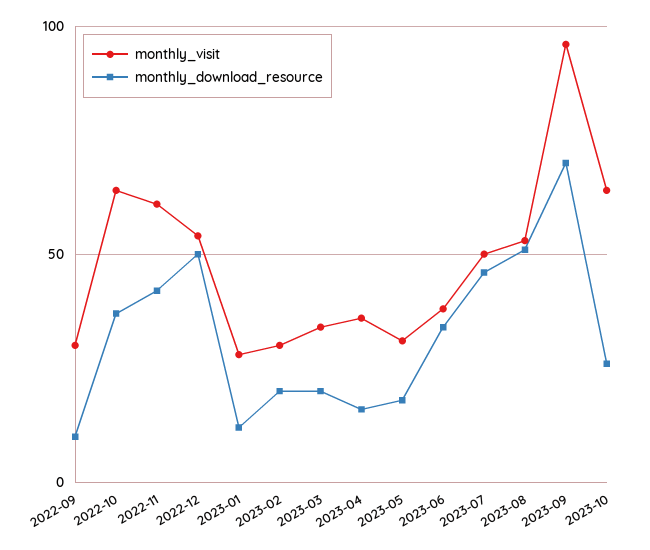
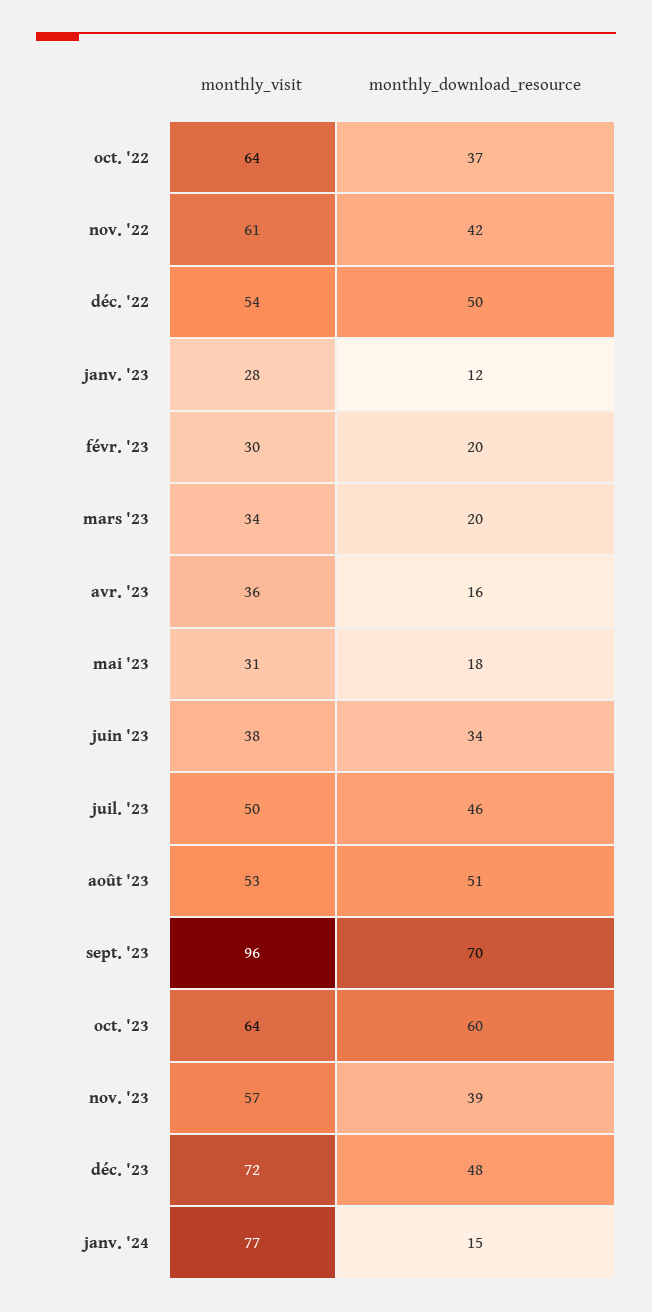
monthly_visit, 2022-09: 30 -> none
monthly_download_resource, 2022-09: 10 -> none
monthly_download_resource, 2023-10: 25 -> 60
monthly_visit, nov. '23: none -> 57
monthly_download_resource, nov. '23: none -> 39
monthly_visit, déc. '23: none -> 72
monthly_download_resource, déc. '23: none -> 48
monthly_visit, janv. '24: none -> 77
monthly_download_resource, janv. '24: none -> 15

